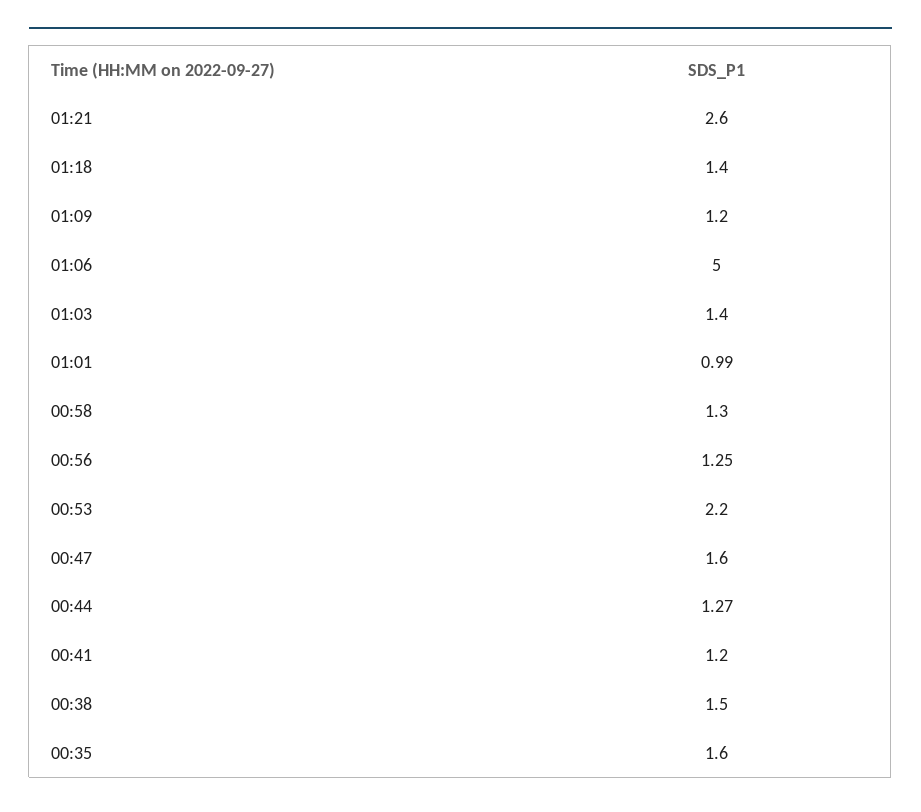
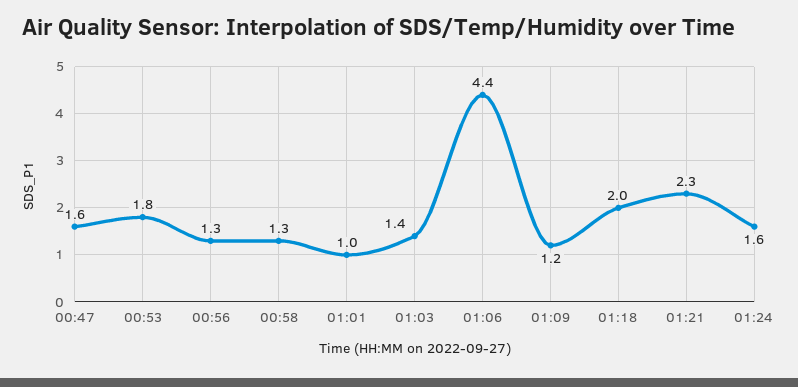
01:21: 2.6 -> 2.3
01:18: 1.4 -> 2
01:06: 5 -> 4.4
00:53: 2.2 -> 1.8
00:44: 1.27 -> none
00:41: 1.2 -> none
00:38: 1.5 -> none
00:35: 1.6 -> none
01:24: none -> 1.6

